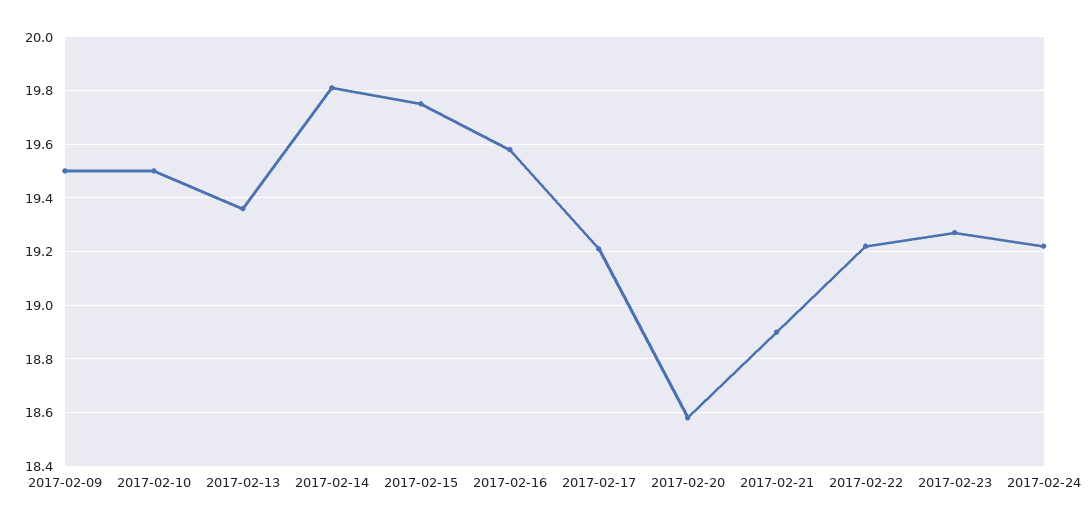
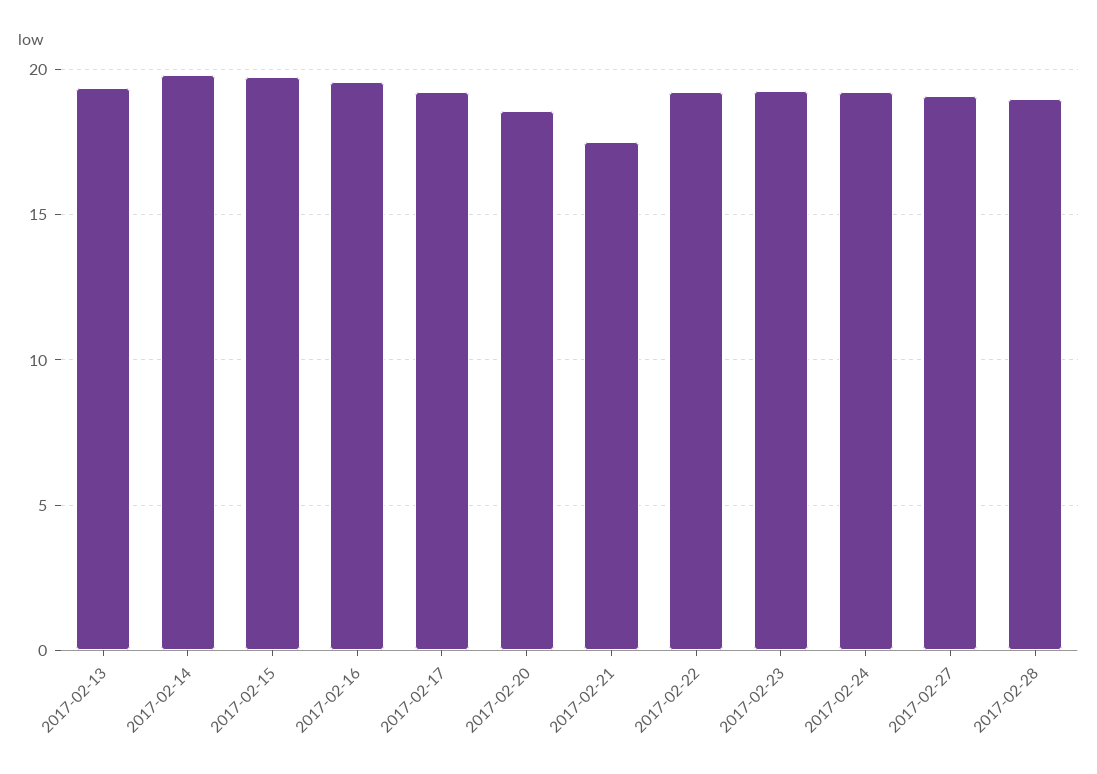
2017-02-09: 19.5 -> none
2017-02-10: 19.5 -> none
2017-02-21: 18.9 -> 17.5
2017-02-27: none -> 19
2017-02-28: none -> 19

